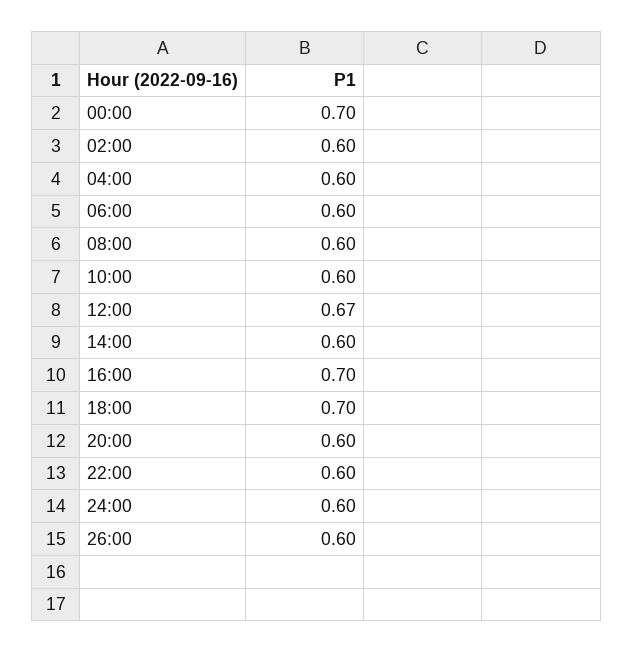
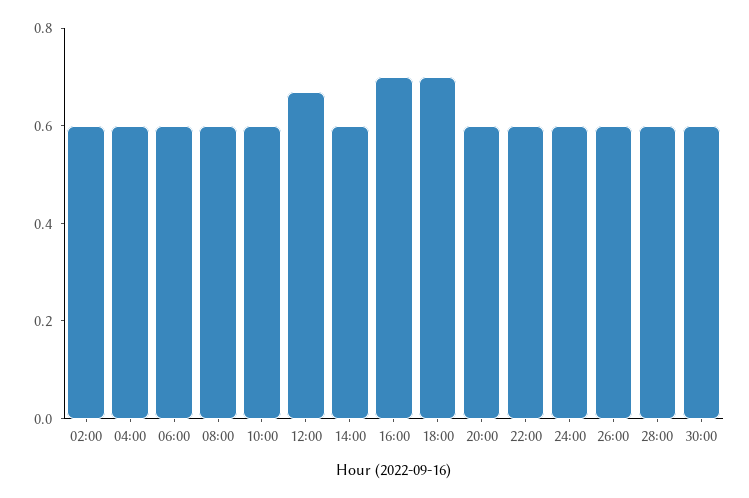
00:00: 0.7 -> none
28:00: none -> 0.6
30:00: none -> 0.6

